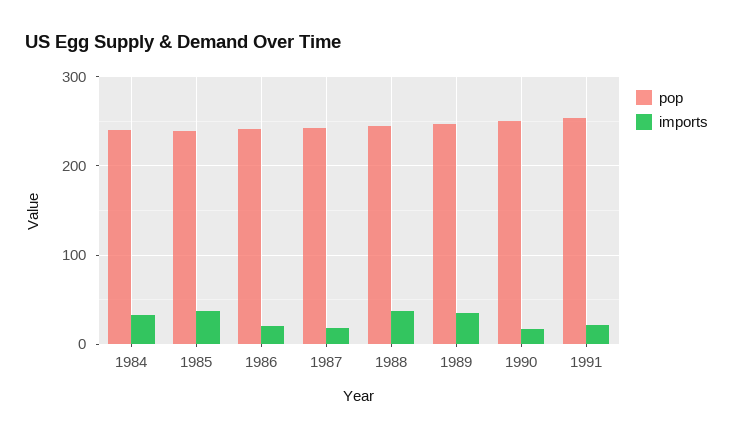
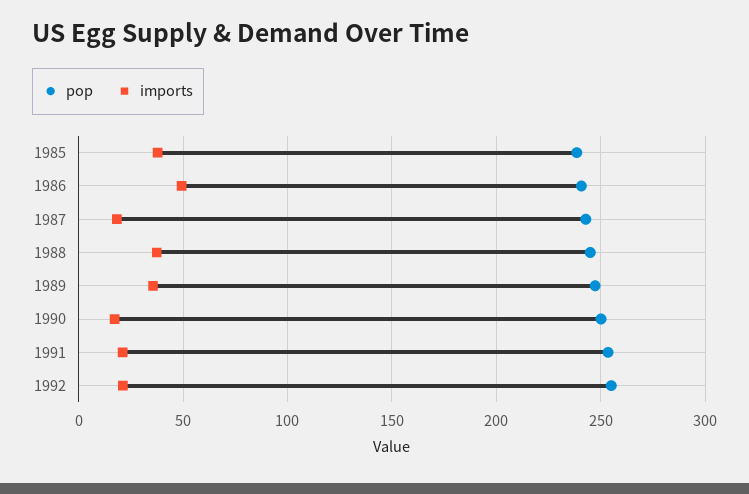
pop, 1984: 240 -> none
imports, 1984: 30 -> none
imports, 1986: 20 -> 50
pop, 1992: none -> 255
imports, 1992: none -> 20

